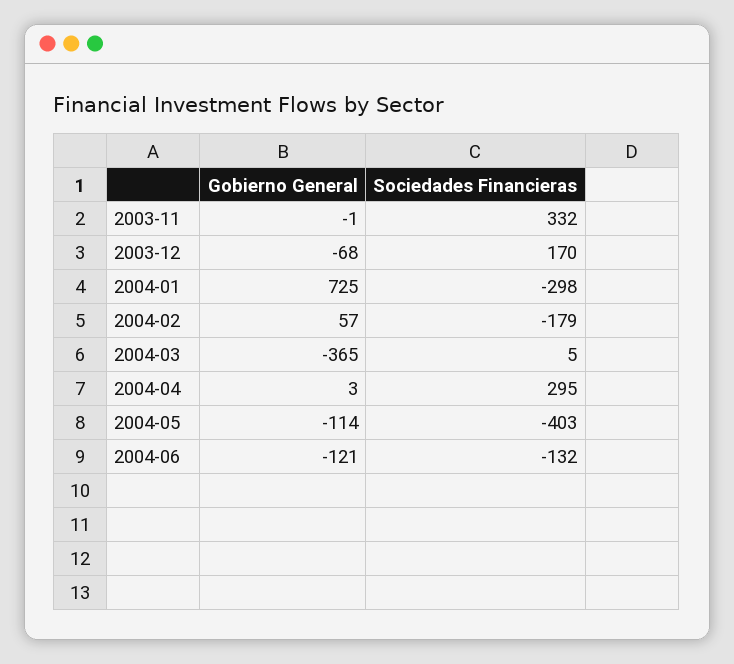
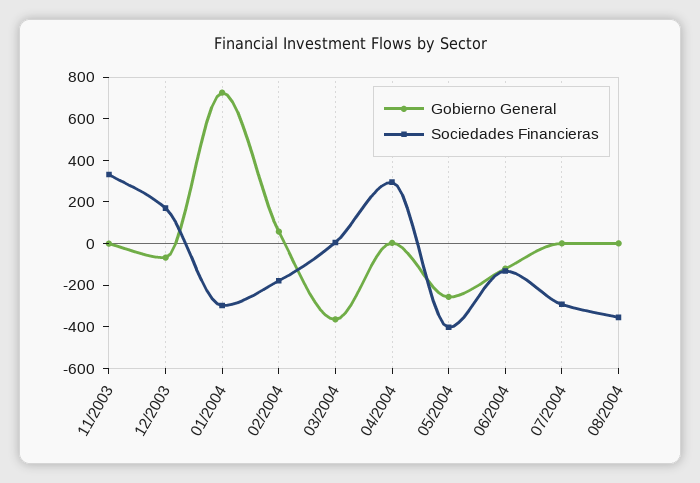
Gobierno General, 2004-05: -114 -> -250
Gobierno General, 07/2004: none -> 0
Sociedades Financieras, 07/2004: none -> -300
Gobierno General, 08/2004: none -> 0
Sociedades Financieras, 08/2004: none -> -350

